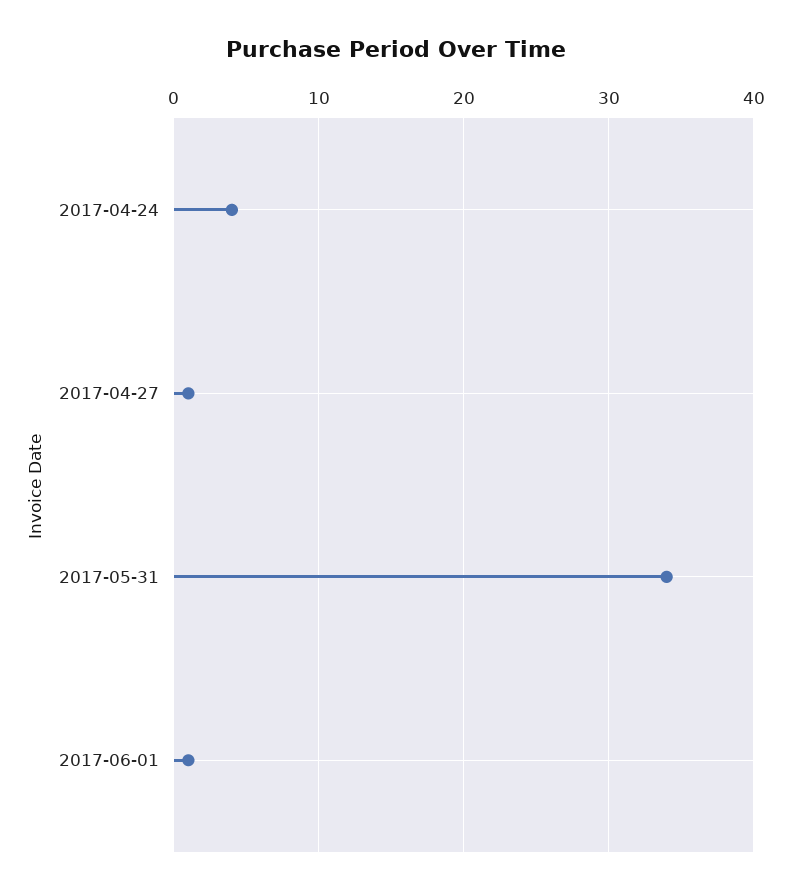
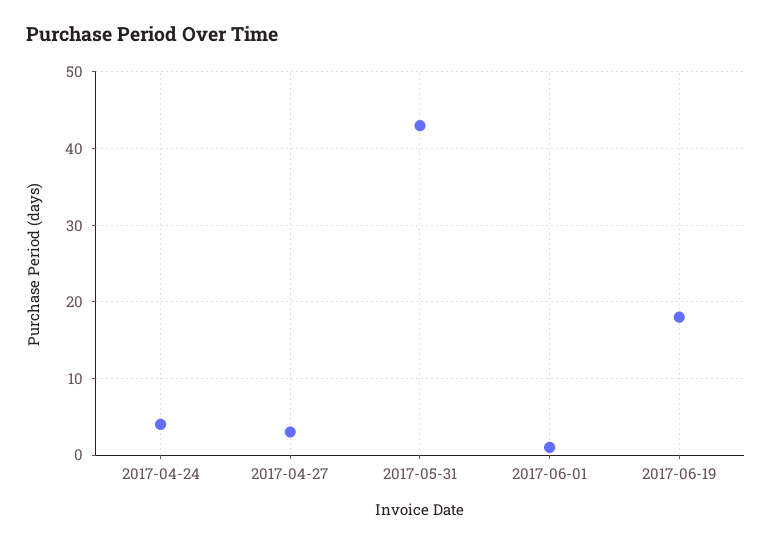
2017-04-27: 1 -> 3
2017-05-31: 34 -> 43
2017-06-19: none -> 18

